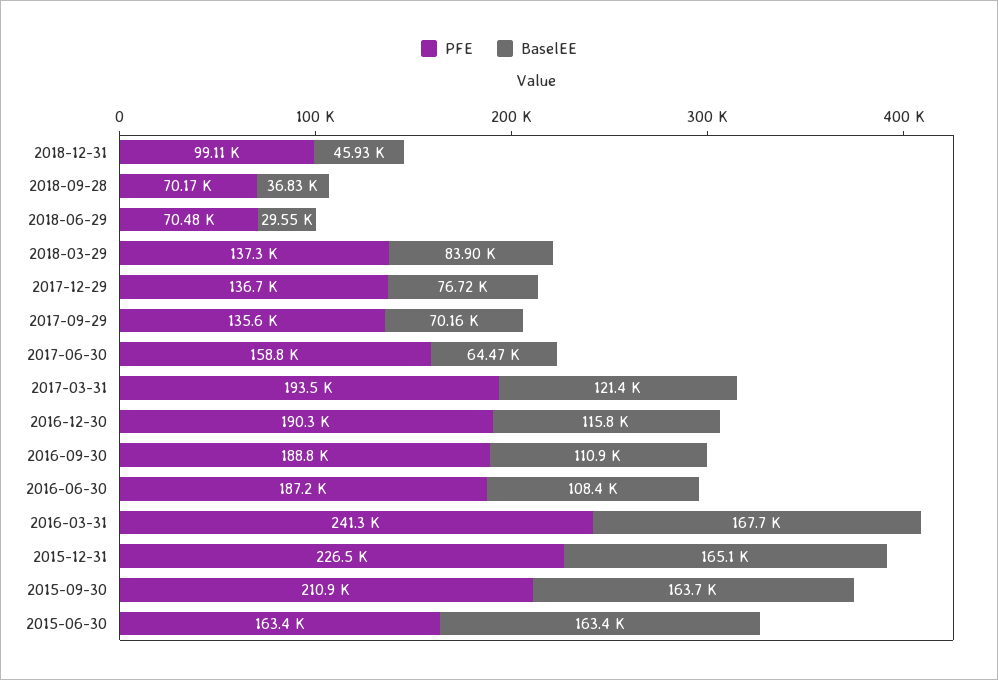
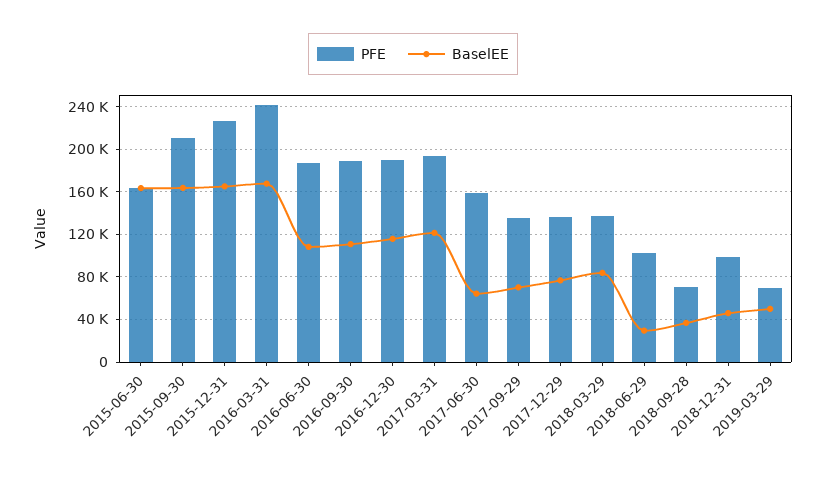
PFE, 2018-06-29: 70480 -> 100000
PFE, 2019-03-29: none -> 70000
BaselEE, 2019-03-29: none -> 50000

